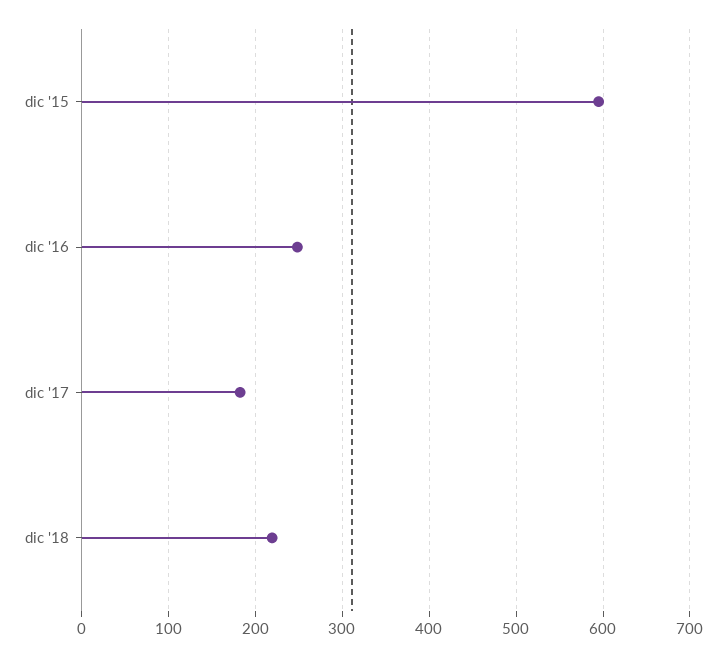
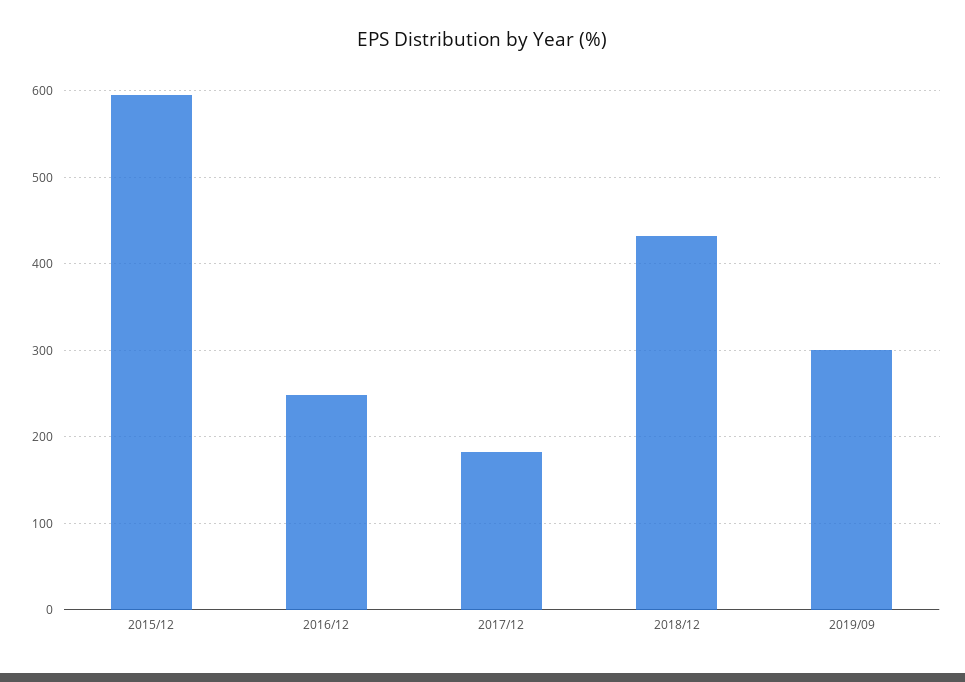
dic '18: 220 -> 430
2019/09: none -> 300

